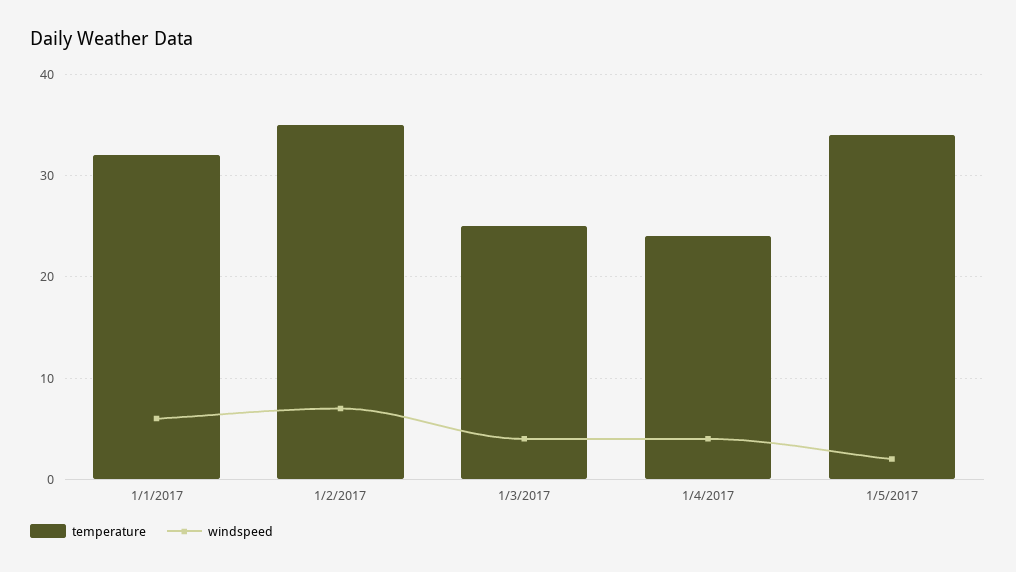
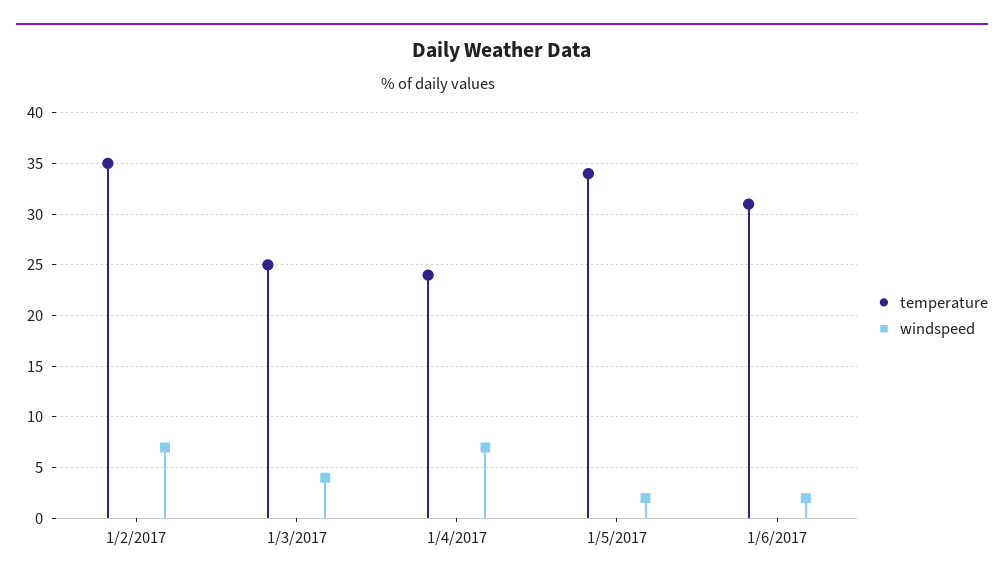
temperature, 1/1/2017: 32 -> none
windspeed, 1/1/2017: 6 -> none
windspeed, 1/4/2017: 4 -> 7
temperature, 1/6/2017: none -> 31
windspeed, 1/6/2017: none -> 2

